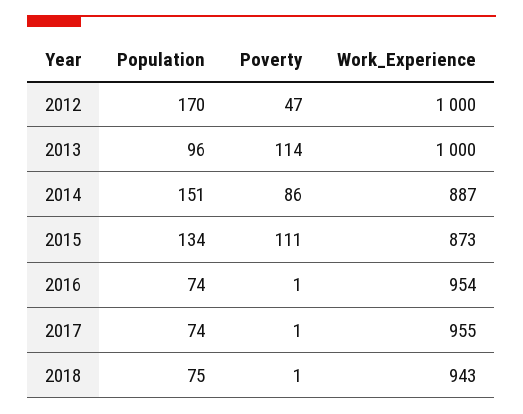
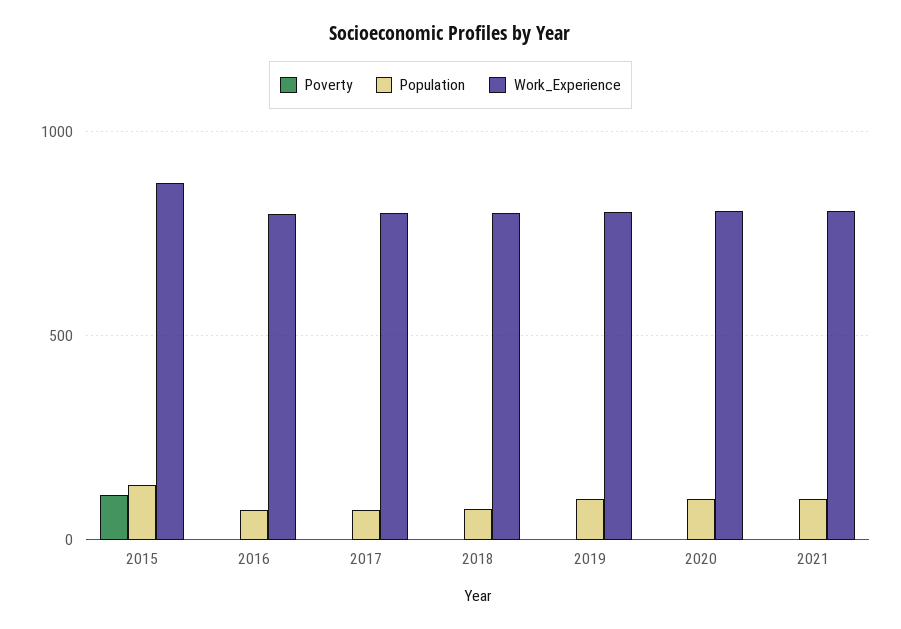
Population, 2012: 170 -> none
Poverty, 2012: 47 -> none
Work_Experience, 2012: 1000 -> none
Population, 2013: 96 -> none
Poverty, 2013: 114 -> none
Work_Experience, 2013: 1000 -> none
Population, 2014: 151 -> none
Poverty, 2014: 86 -> none
Work_Experience, 2014: 887 -> none
Work_Experience, 2016: 954 -> 800
Work_Experience, 2017: 955 -> 800
Work_Experience, 2018: 943 -> 800
Poverty, 2019: none -> 0
Population, 2019: none -> 100
Work_Experience, 2019: none -> 800
Poverty, 2020: none -> 0
Population, 2020: none -> 100
Work_Experience, 2020: none -> 800
Poverty, 2021: none -> 0
Population, 2021: none -> 100
Work_Experience, 2021: none -> 800

